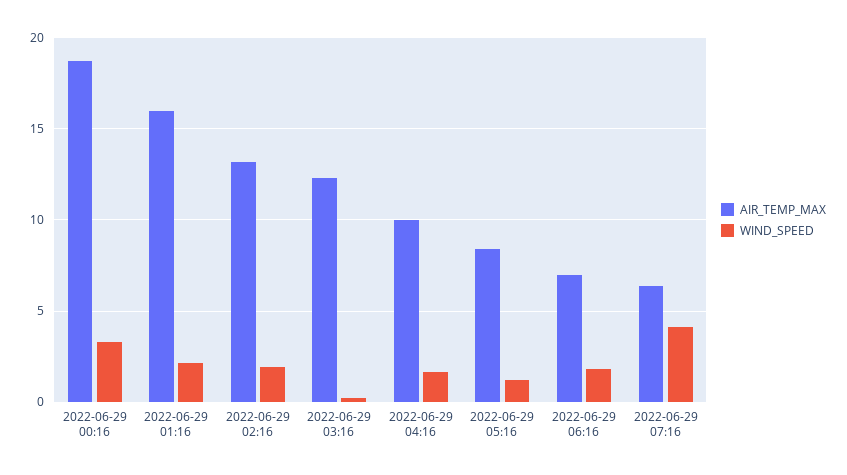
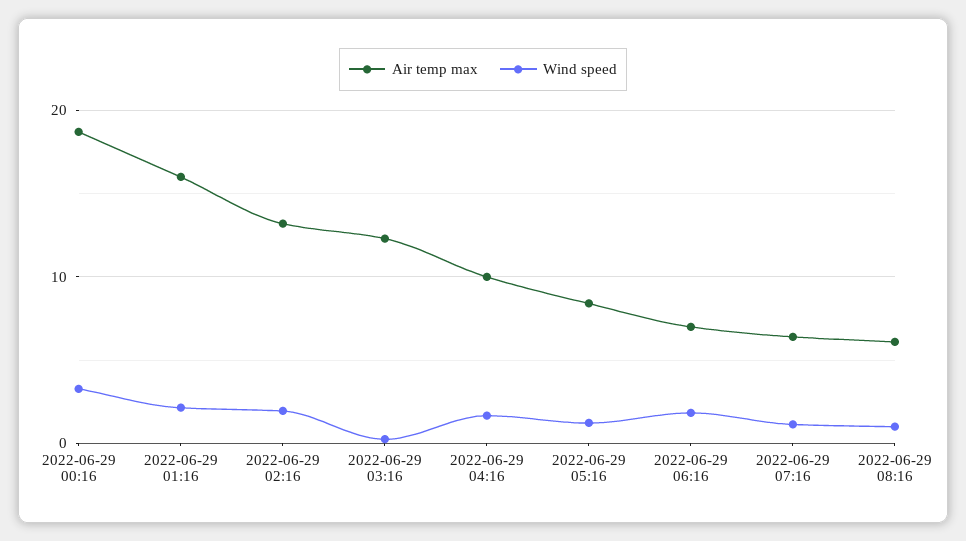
WIND_SPEED, 2022-06-29 07:16: 4 -> 1
AIR_TEMP_MAX, 2022-06-29 08:16: none -> 6
WIND_SPEED, 2022-06-29 08:16: none -> 1

